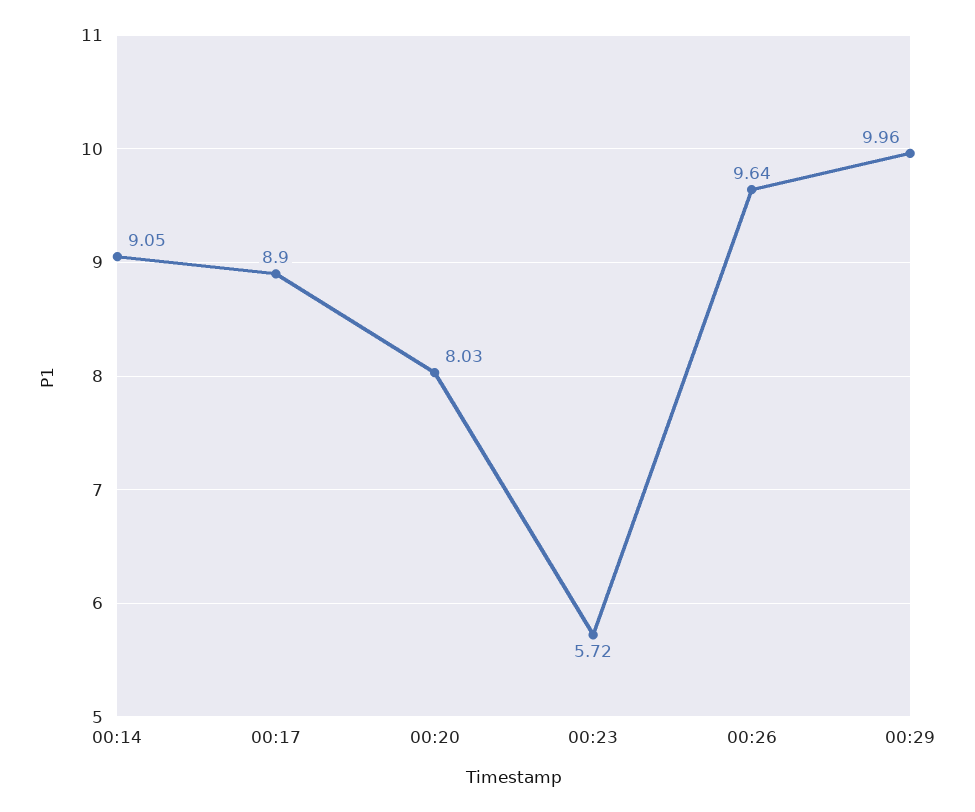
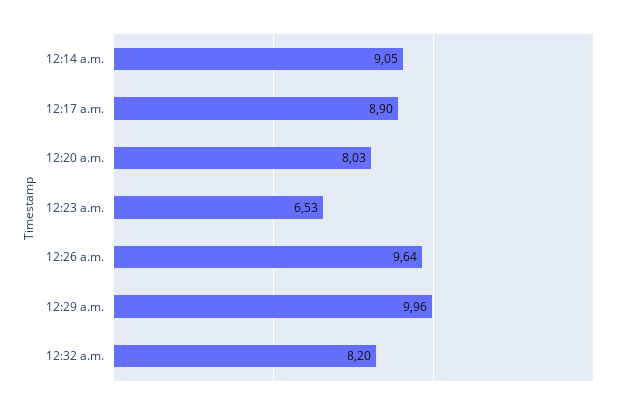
00:23: 5.72 -> 6.53
12:32 a.m.: none -> 8.2

